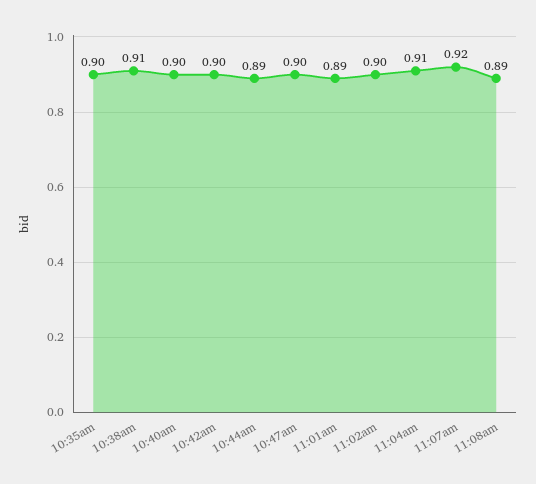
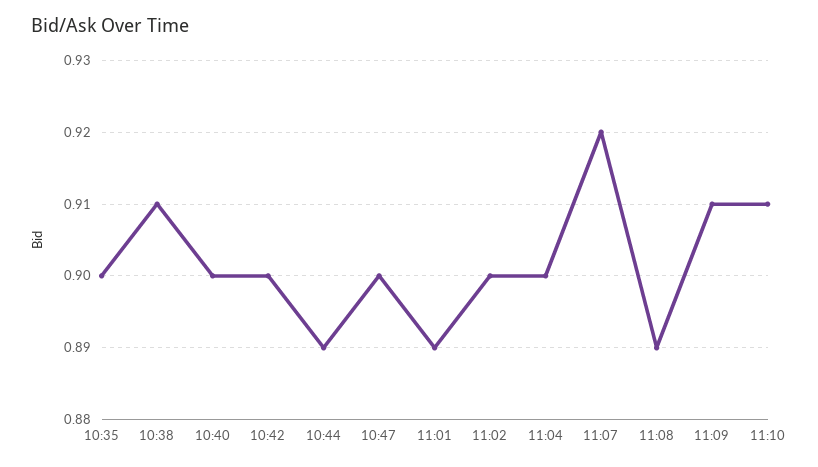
11:04am: 0.91 -> 0.9
11:09: none -> 0.91
11:10: none -> 0.91

